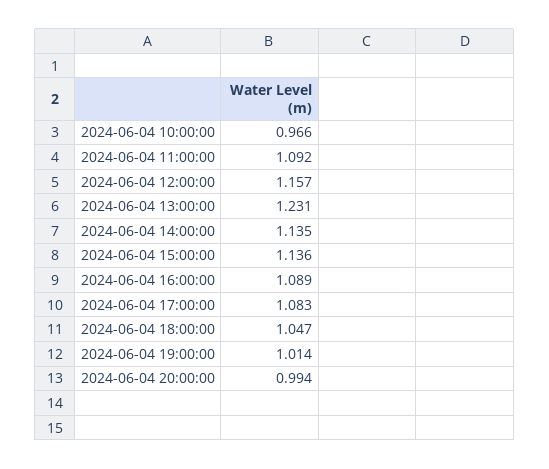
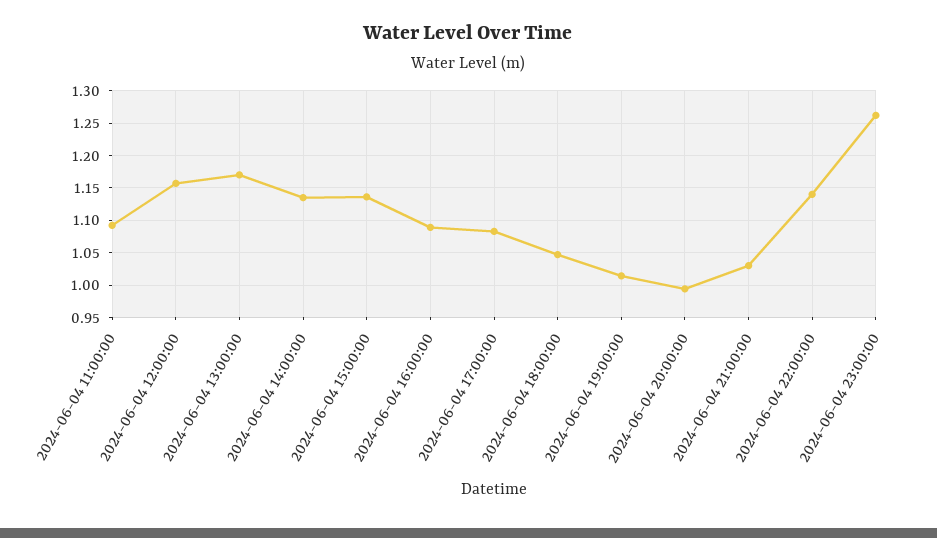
2024-06-04 10:00:00: 0.966 -> none
2024-06-04 13:00:00: 1.231 -> 1.17
2024-06-04 21:00:00: none -> 1.03
2024-06-04 22:00:00: none -> 1.14
2024-06-04 23:00:00: none -> 1.26

